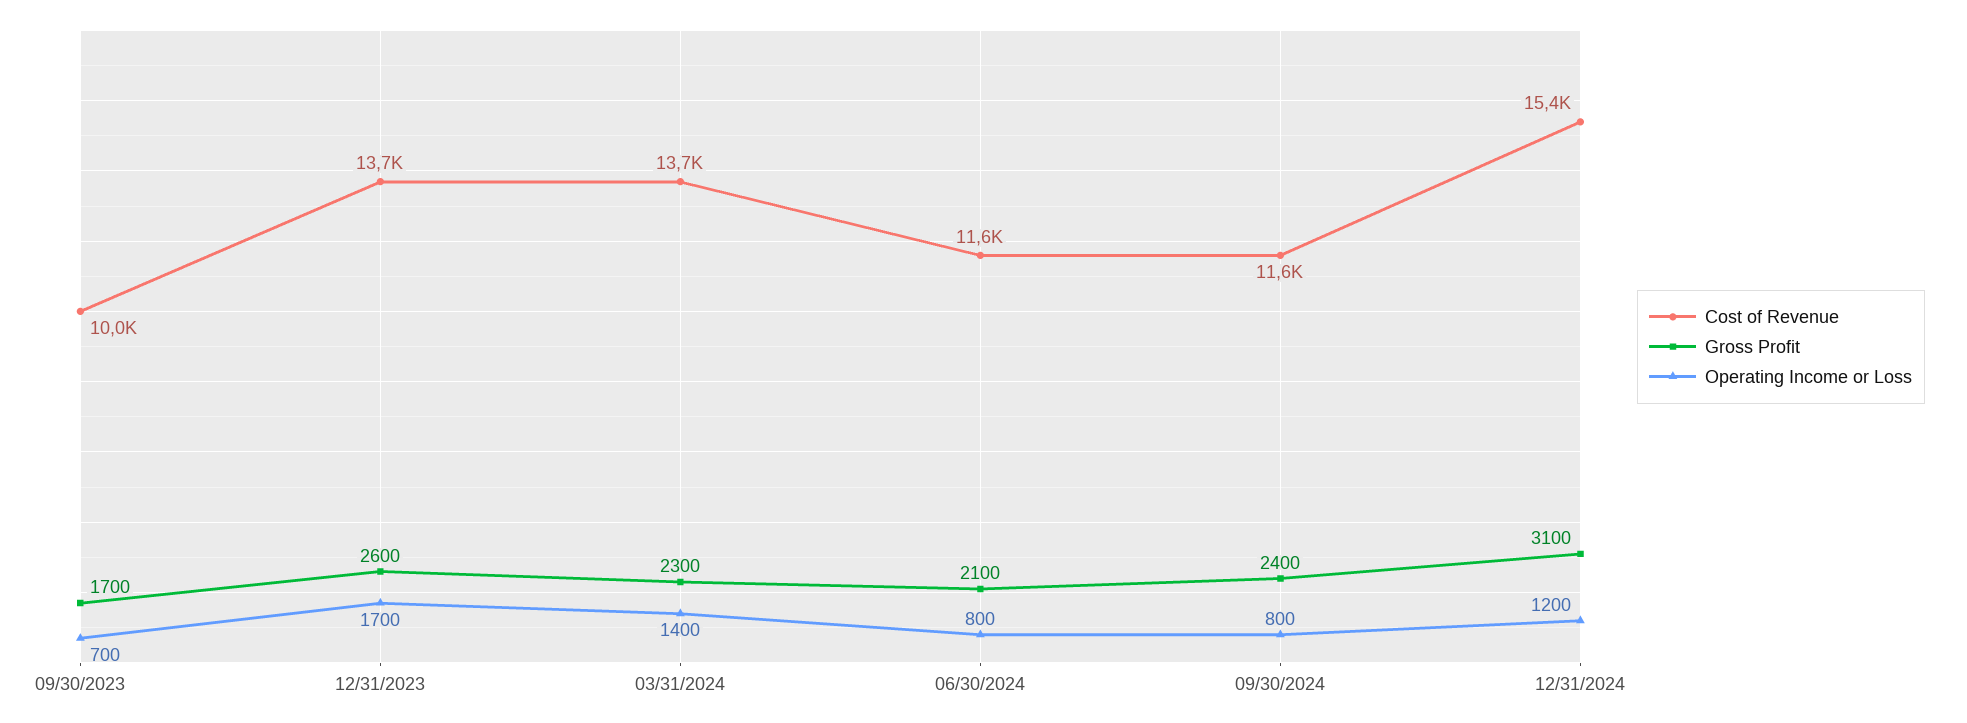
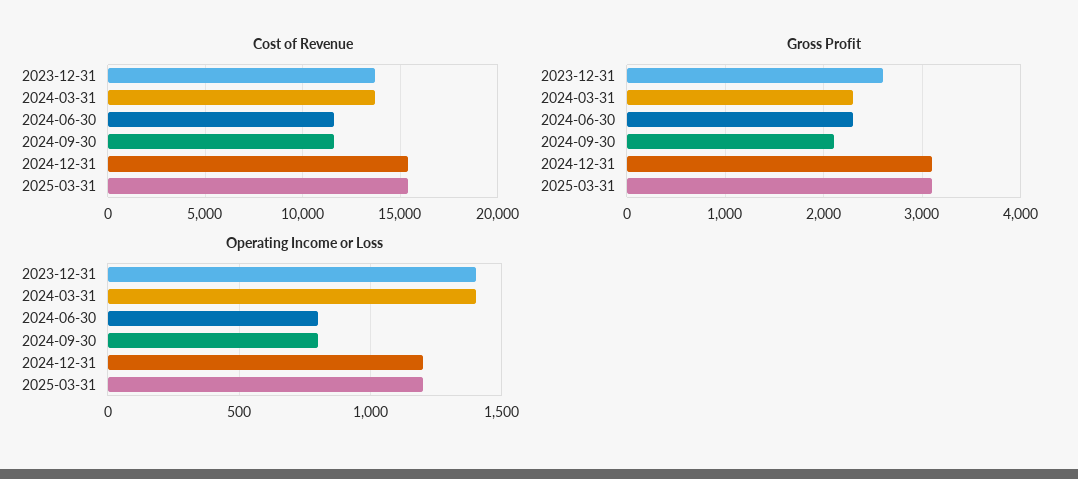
Cost of Revenue, 09/30/2023: 10000 -> none
Gross Profit, 09/30/2023: 1700 -> none
Operating Income or Loss, 09/30/2023: 700 -> none
Operating Income or Loss, 12/31/2023: 1700 -> 1400
Gross Profit, 06/30/2024: 2100 -> 2300
Gross Profit, 09/30/2024: 2400 -> 2100
Cost of Revenue, 2025-03-31: none -> 15500
Gross Profit, 2025-03-31: none -> 3100
Operating Income or Loss, 2025-03-31: none -> 1200

